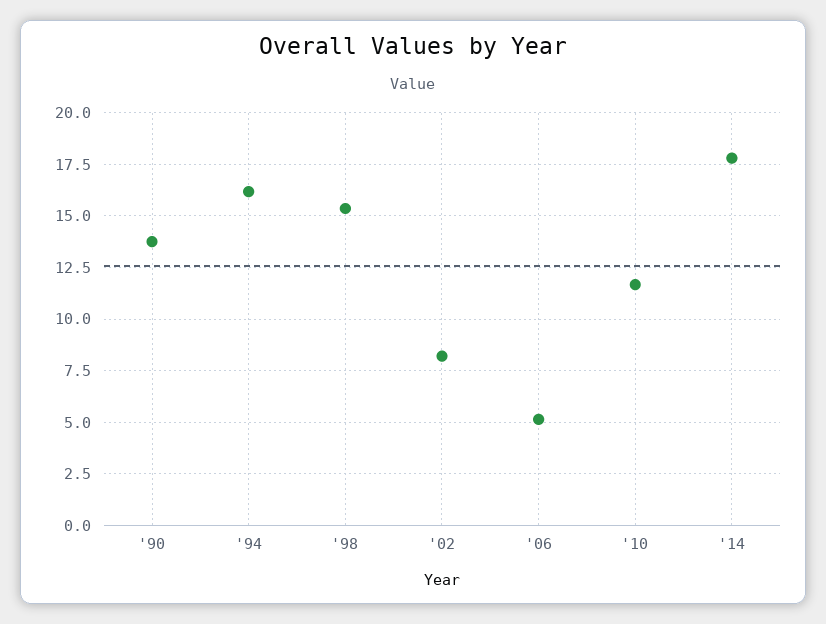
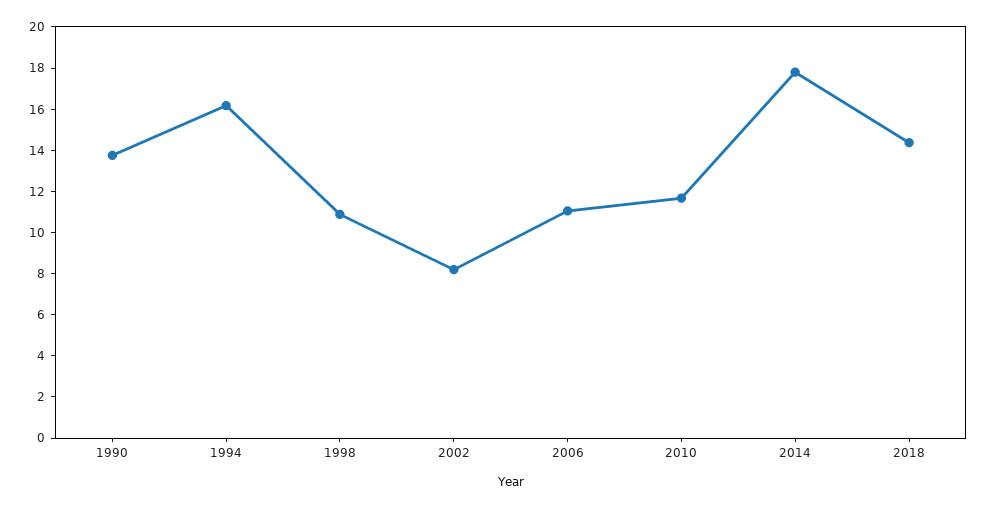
'98: 15.5 -> 11
'06: 5 -> 11
2018: none -> 14.5

